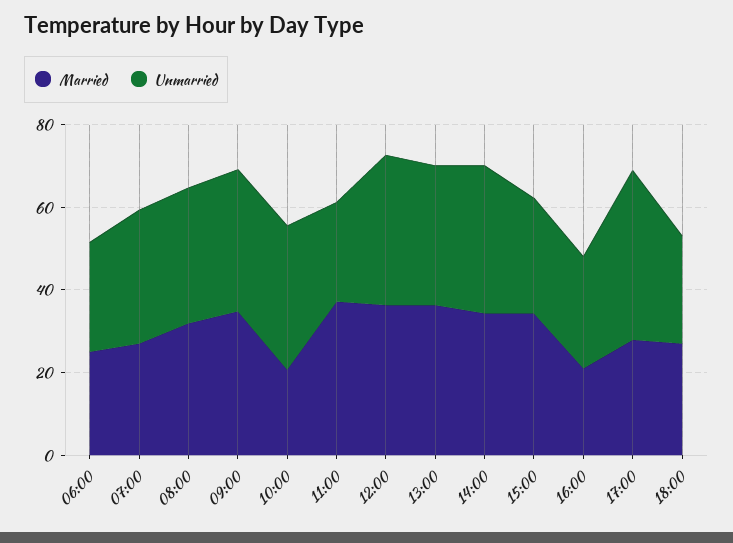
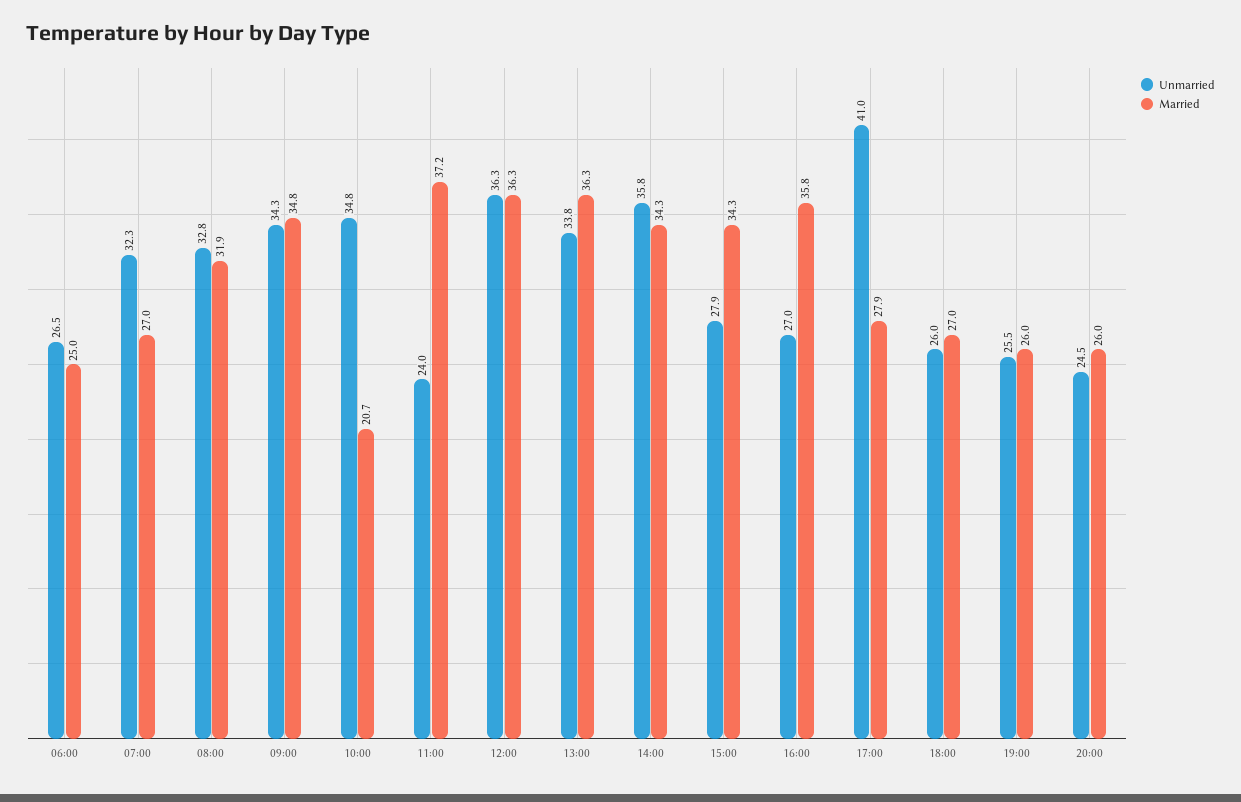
Married, 16:00: 20 -> 35.8
Unmarried, 19:00: none -> 25.5
Married, 19:00: none -> 26
Unmarried, 20:00: none -> 24.5
Married, 20:00: none -> 26

